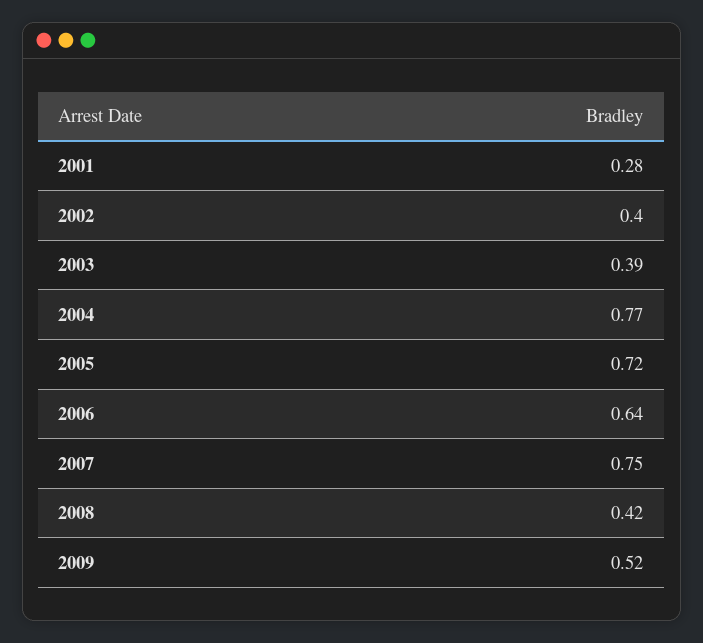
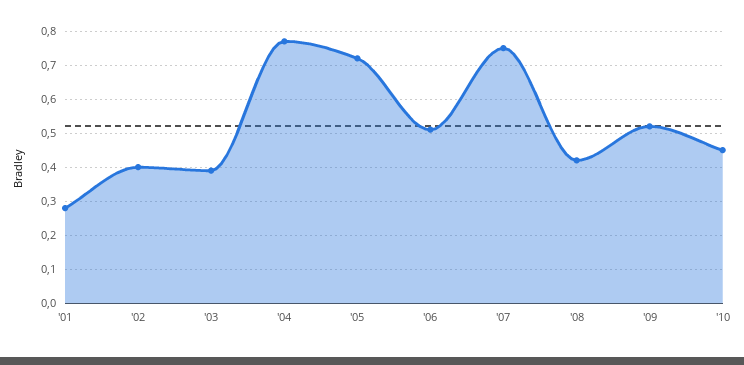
2006: 0.64 -> 0.5
'10: none -> 0.45

